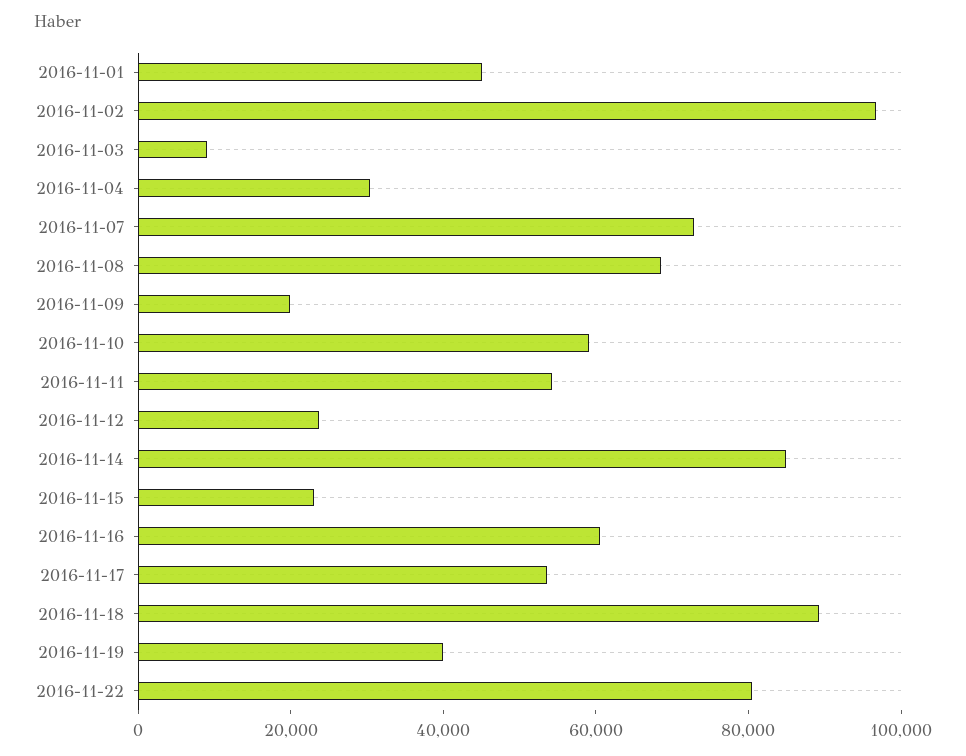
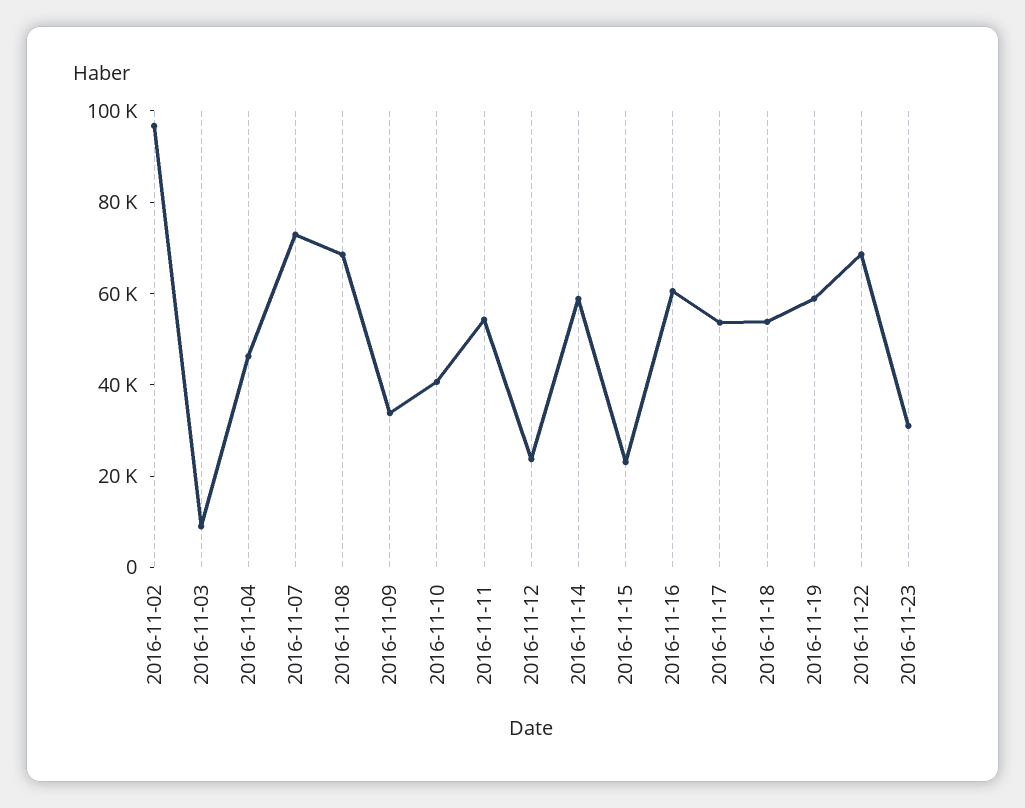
2016-11-01: 45000 -> none
2016-11-04: 30000 -> 45000
2016-11-09: 20000 -> 35000
2016-11-10: 60000 -> 40000
2016-11-14: 85000 -> 60000
2016-11-18: 90000 -> 55000
2016-11-19: 40000 -> 60000
2016-11-22: 80000 -> 70000
2016-11-23: none -> 30000

